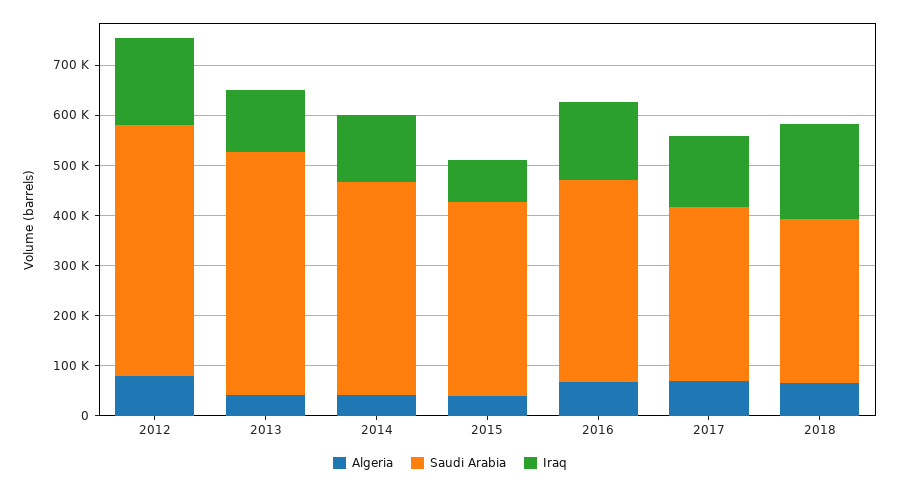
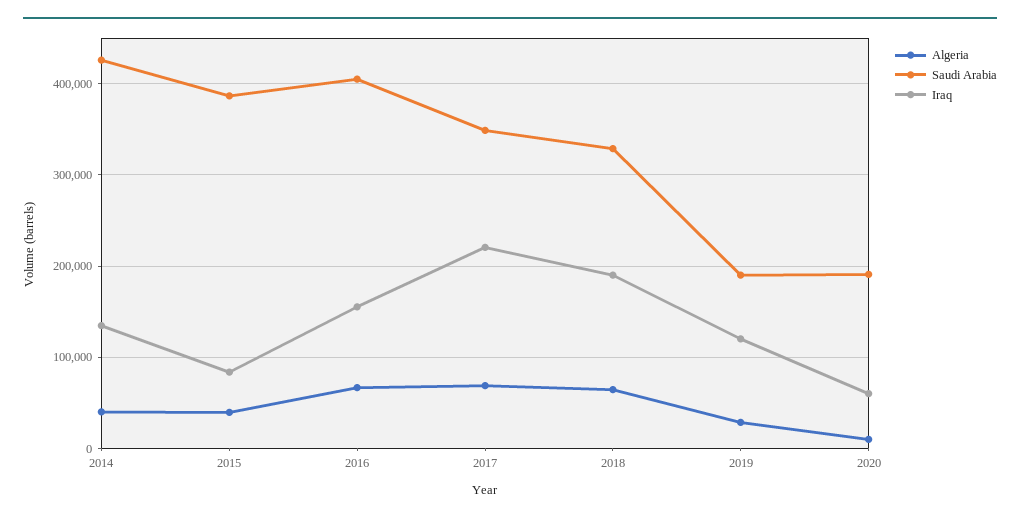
Algeria, 2012: 80000 -> none
Saudi Arabia, 2012: 500000 -> none
Iraq, 2012: 180000 -> none
Algeria, 2013: 40000 -> none
Saudi Arabia, 2013: 480000 -> none
Iraq, 2013: 120000 -> none
Iraq, 2017: 140000 -> 220000
Algeria, 2019: none -> 30000
Saudi Arabia, 2019: none -> 190000
Iraq, 2019: none -> 120000
Algeria, 2020: none -> 10000
Saudi Arabia, 2020: none -> 190000
Iraq, 2020: none -> 60000

